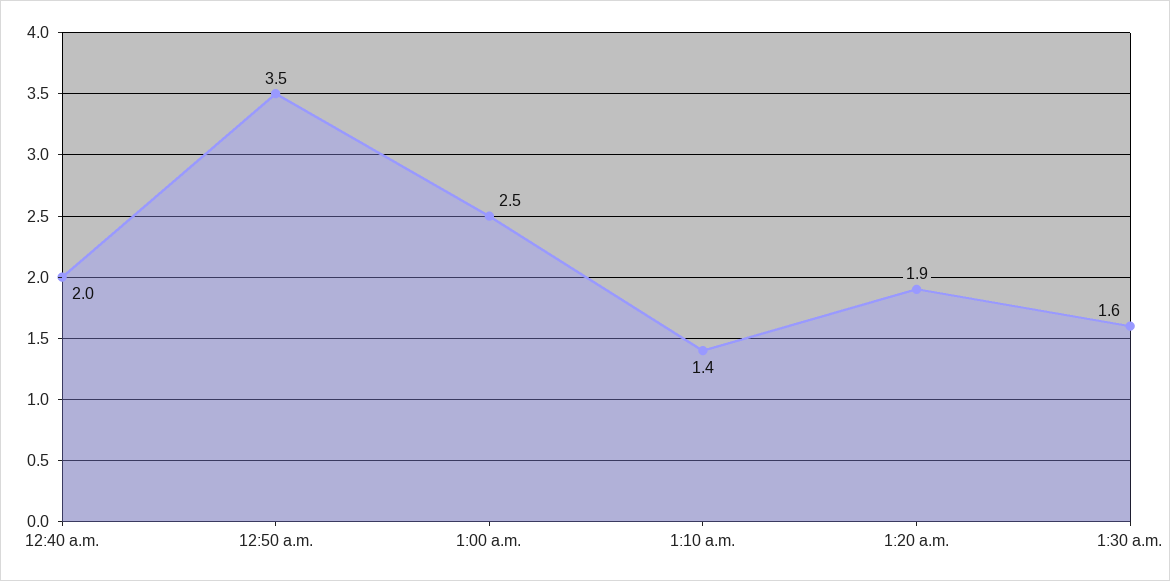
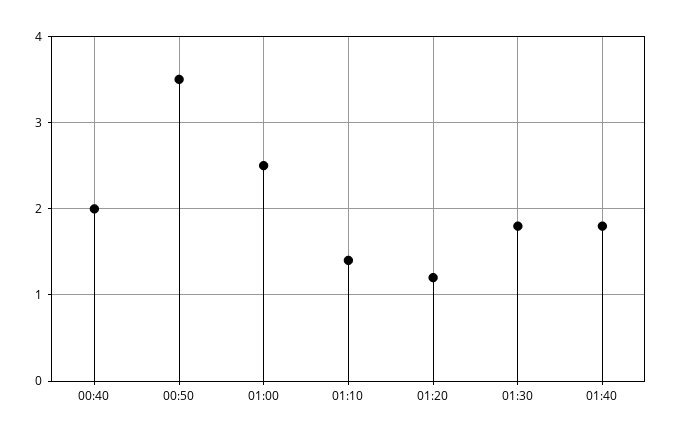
1:20 a.m.: 1.9 -> 1.2
1:30 a.m.: 1.6 -> 1.8
01:40: none -> 1.8

